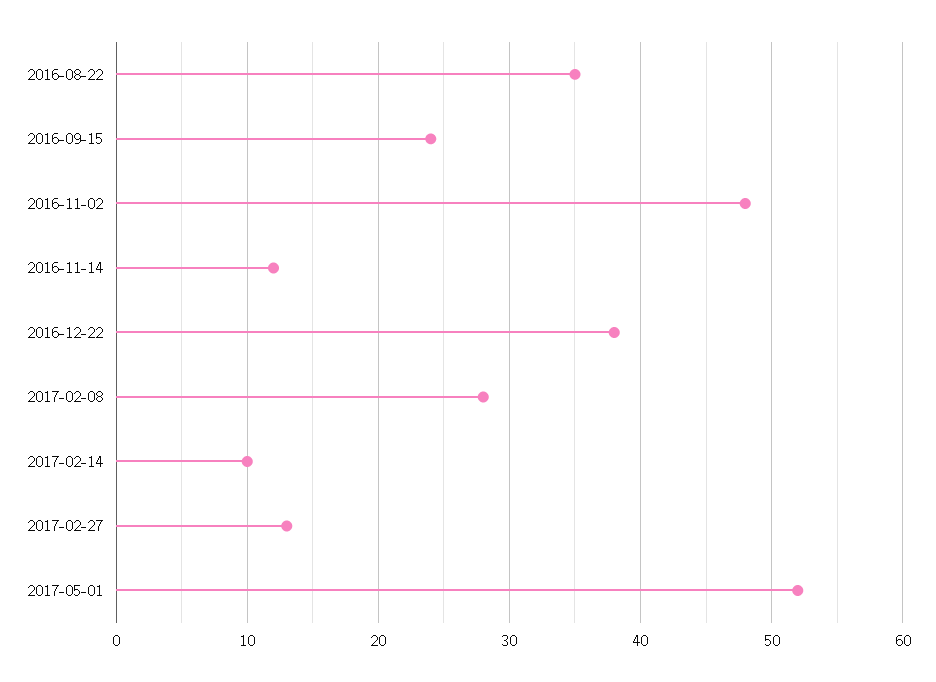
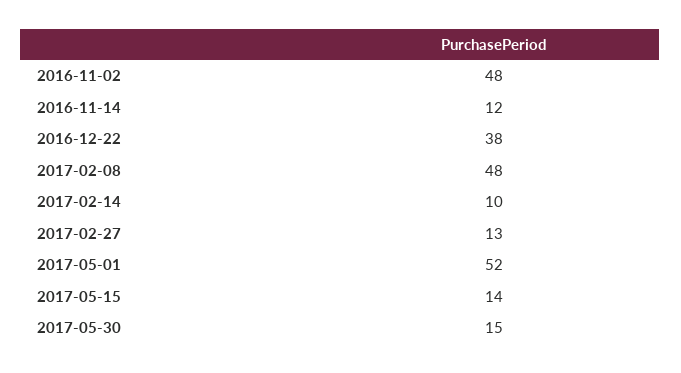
2016-08-22: 35 -> none
2016-09-15: 24 -> none
2017-02-08: 28 -> 48
2017-05-15: none -> 14
2017-05-30: none -> 15

